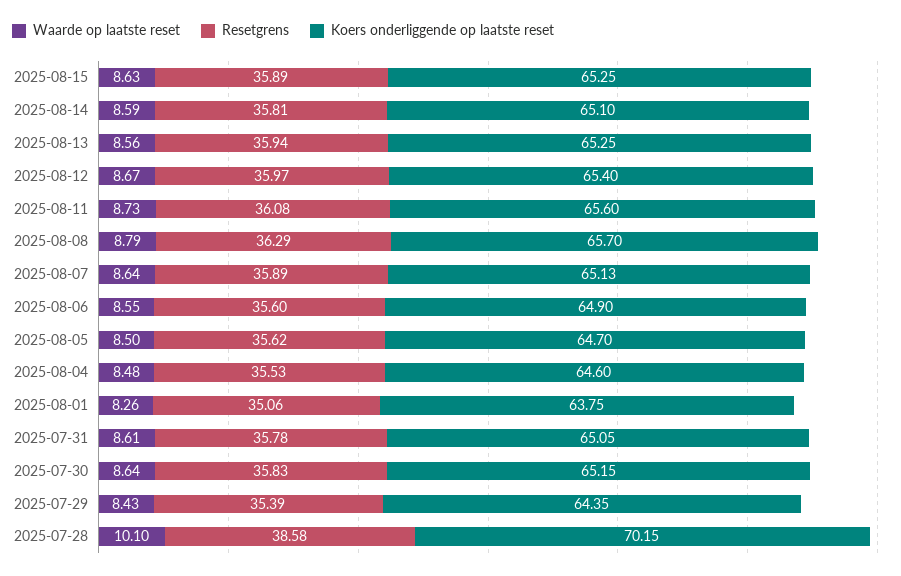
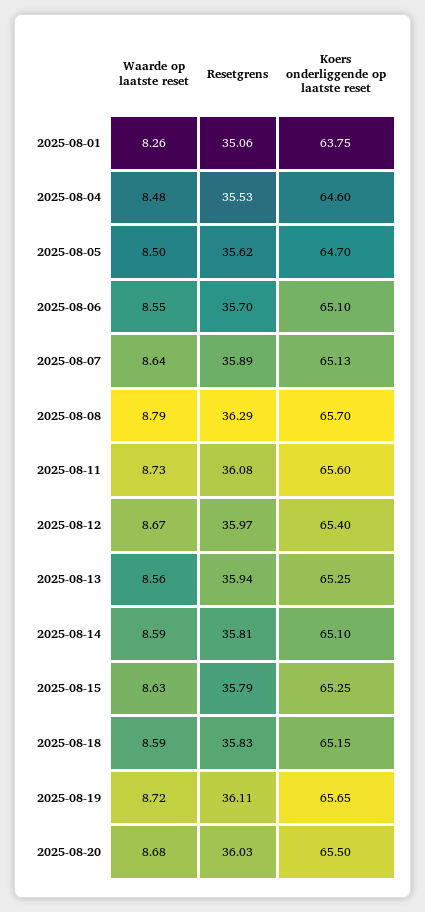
Resetgrens, 2025-08-15: 35.89 -> 35.79
Resetgrens, 2025-08-06: 35.6 -> 35.7
Koers onderliggende op laatste reset, 2025-08-06: 64.9 -> 65.1
Waarde op laatste reset, 2025-07-31: 8.61 -> none
Resetgrens, 2025-07-31: 35.78 -> none
Koers onderliggende op laatste reset, 2025-07-31: 65.05 -> none
Waarde op laatste reset, 2025-07-30: 8.64 -> none
Resetgrens, 2025-07-30: 35.83 -> none
Koers onderliggende op laatste reset, 2025-07-30: 65.15 -> none
Waarde op laatste reset, 2025-07-29: 8.43 -> none
Resetgrens, 2025-07-29: 35.39 -> none
Koers onderliggende op laatste reset, 2025-07-29: 64.35 -> none
Waarde op laatste reset, 2025-07-28: 10.1 -> none
Resetgrens, 2025-07-28: 38.58 -> none
Koers onderliggende op laatste reset, 2025-07-28: 70.15 -> none
Waarde op laatste reset, 2025-08-18: none -> 8.59
Resetgrens, 2025-08-18: none -> 35.83
Koers onderliggende op laatste reset, 2025-08-18: none -> 65.15
Waarde op laatste reset, 2025-08-19: none -> 8.72
Resetgrens, 2025-08-19: none -> 36.11
Koers onderliggende op laatste reset, 2025-08-19: none -> 65.65
Waarde op laatste reset, 2025-08-20: none -> 8.68
Resetgrens, 2025-08-20: none -> 36.03
Koers onderliggende op laatste reset, 2025-08-20: none -> 65.5

